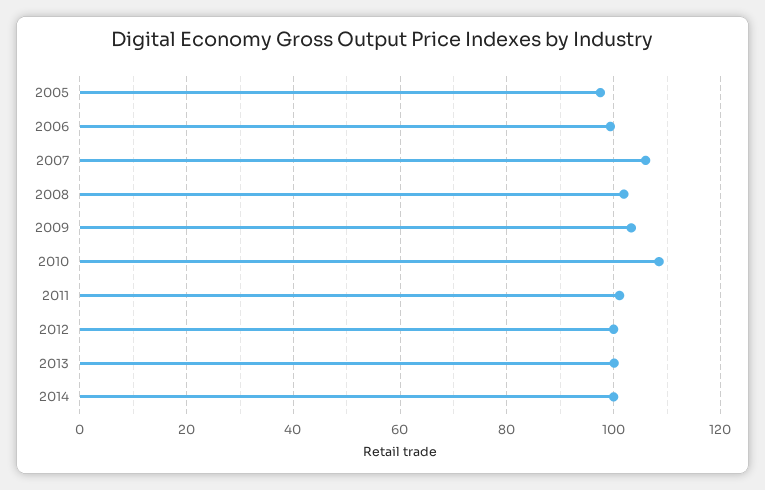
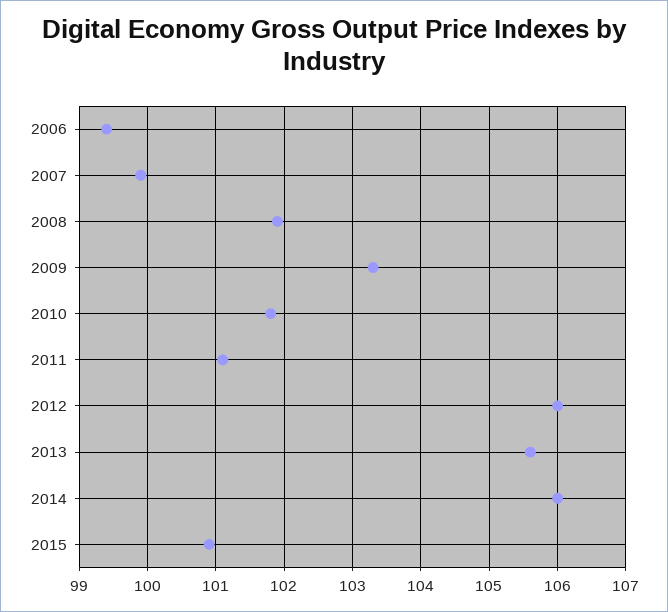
2005: 98 -> none
2007: 106 -> 99.9
2010: 108 -> 101.8
2012: 100 -> 106
2013: 100 -> 105.6
2014: 100 -> 106
2015: none -> 100.9

